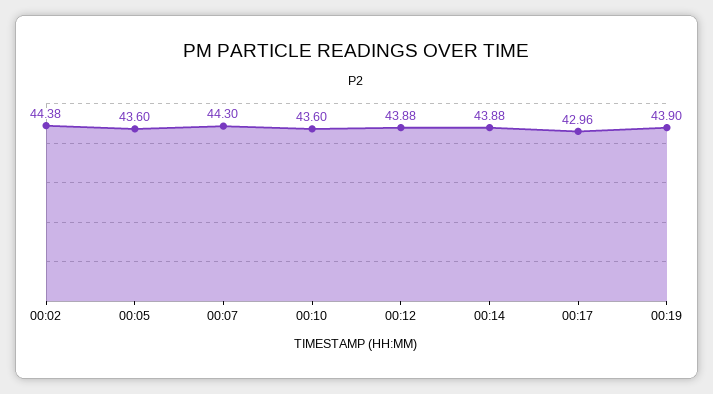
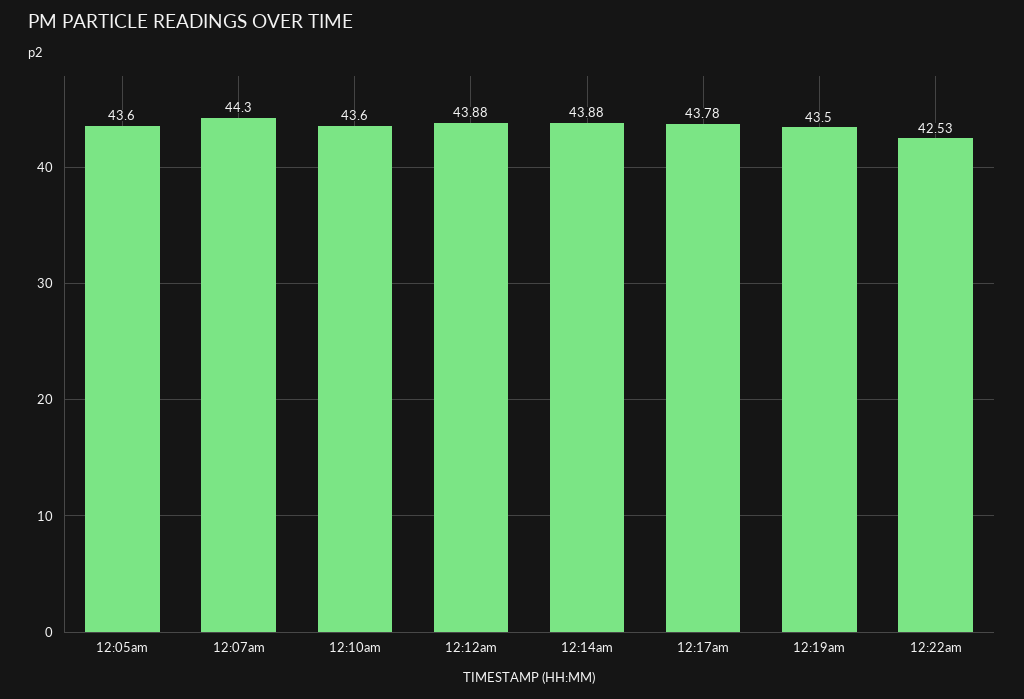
00:02: 44.38 -> none
00:17: 42.96 -> 43.78
00:19: 43.9 -> 43.5
12:22am: none -> 42.53

